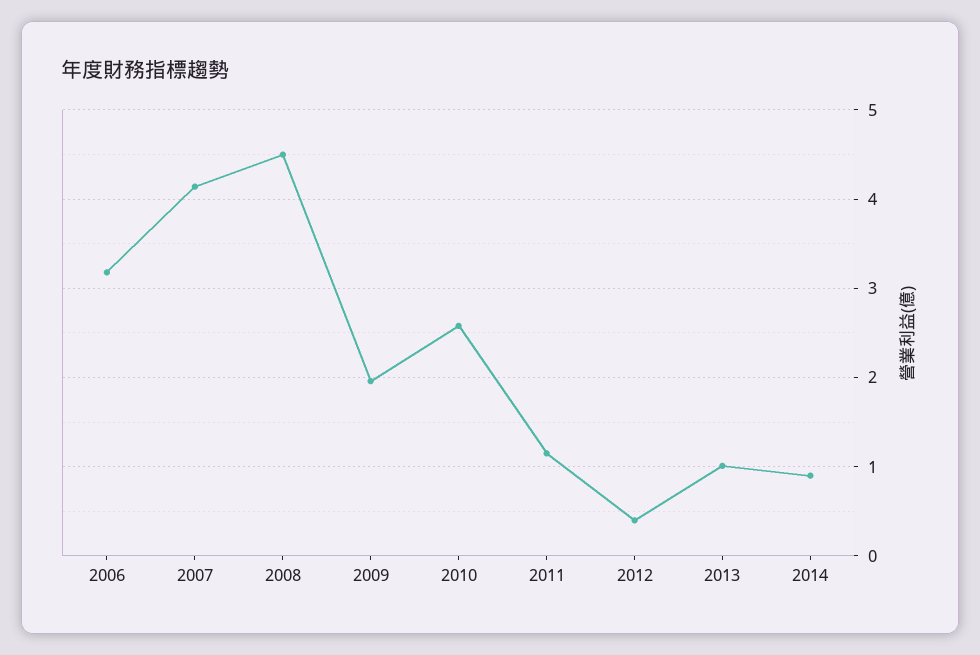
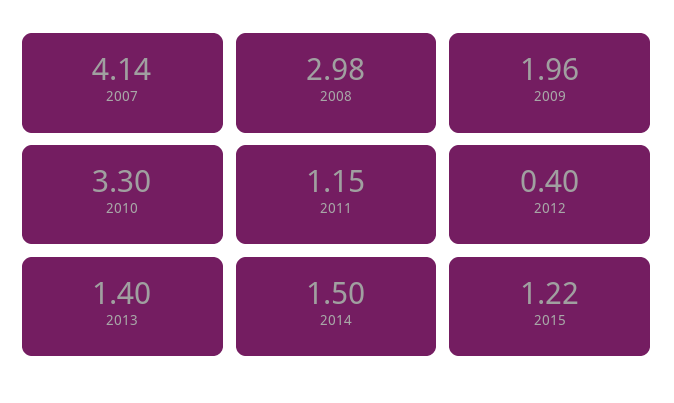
2006: 3.2 -> none
2008: 4.5 -> 2.98
2010: 2.6 -> 3.3
2013: 1 -> 1.4
2014: 0.9 -> 1.5
2015: none -> 1.22

